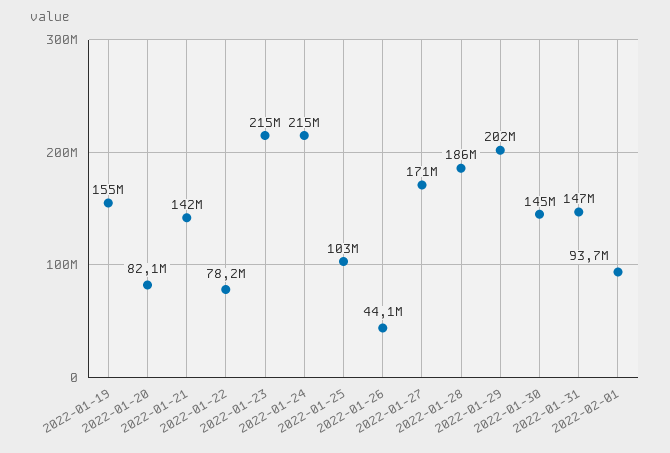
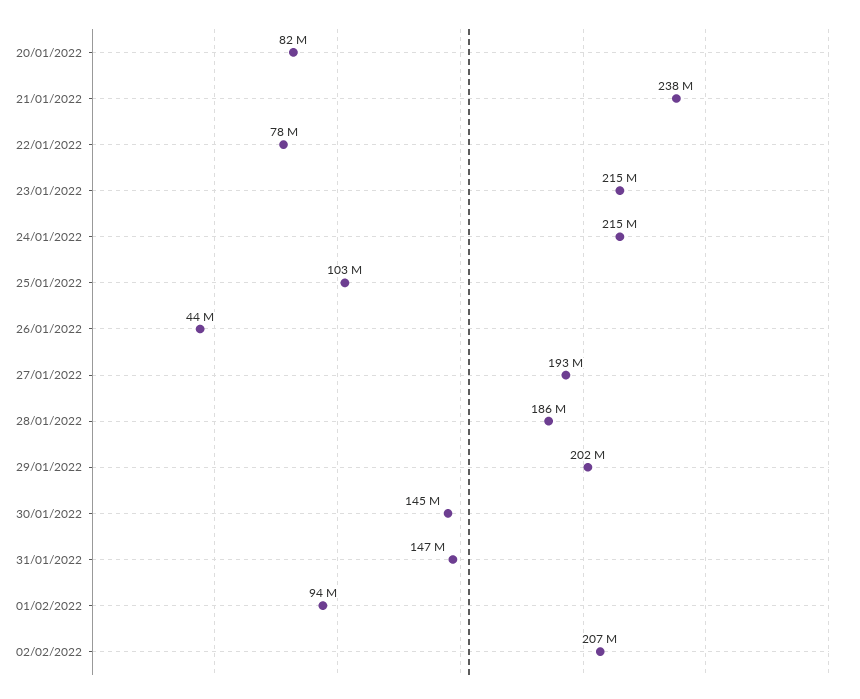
2022-01-19: 155000000 -> none
2022-01-21: 142000000 -> 238000000
2022-01-27: 171000000 -> 193000000
02/02/2022: none -> 207000000

